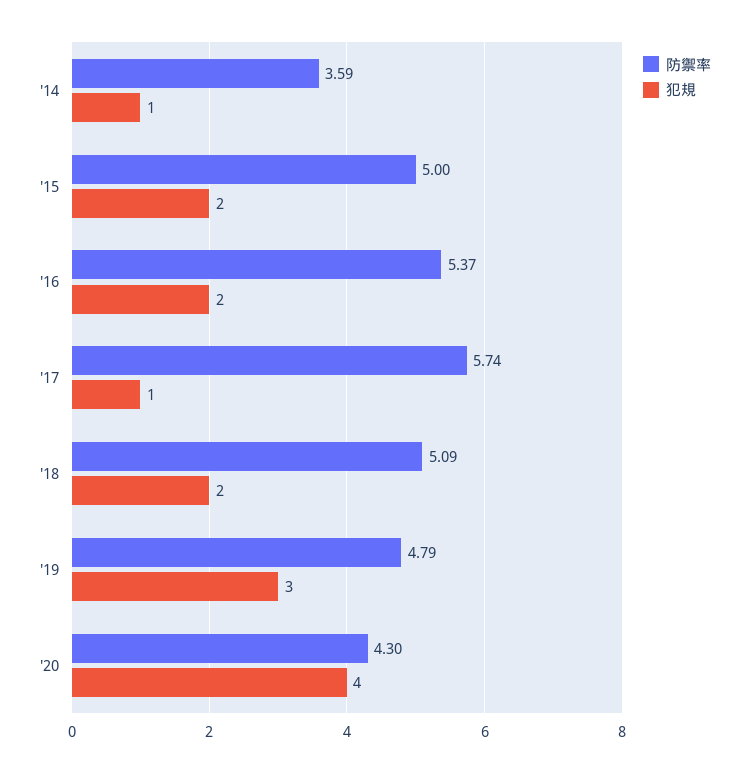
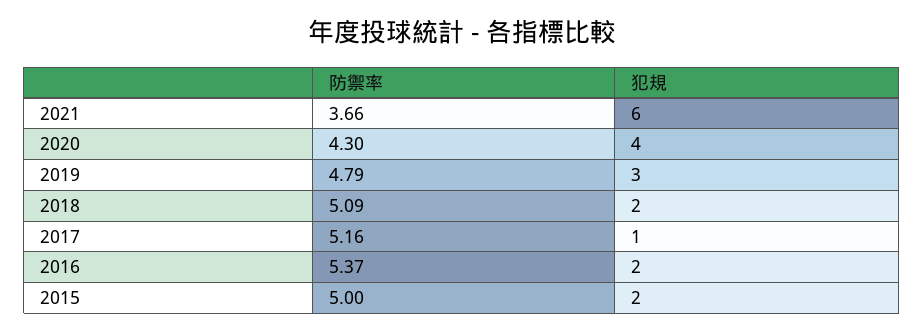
防禦率, '14: 3.59 -> none
犯規, '14: 1 -> none
防禦率, '17: 5.74 -> 5.16
防禦率, 2021: none -> 3.66
犯規, 2021: none -> 6

